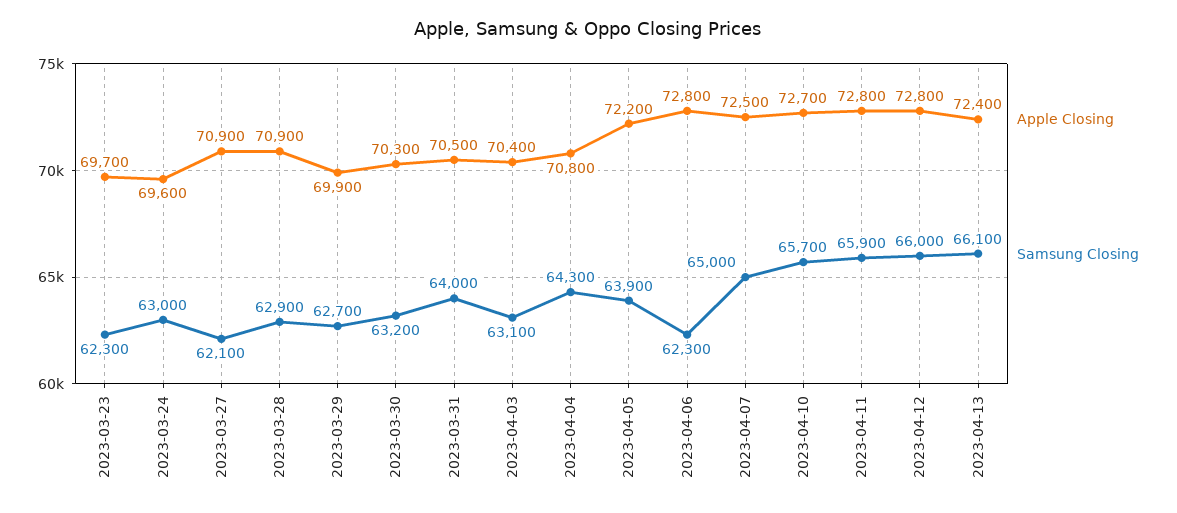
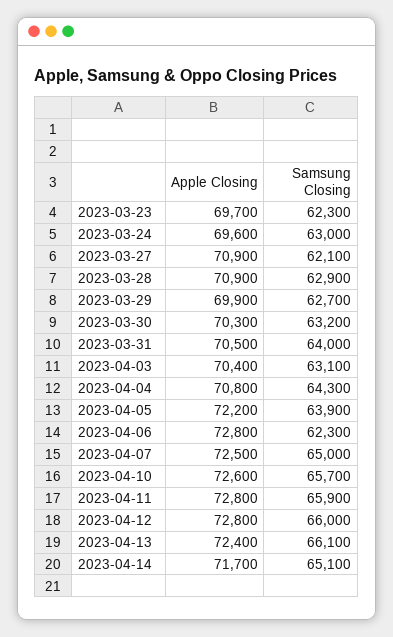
Apple Closing, 2023-04-10: 72700 -> 72600
Apple Closing, 2023-04-14: none -> 71700
Samsung Closing, 2023-04-14: none -> 65100

